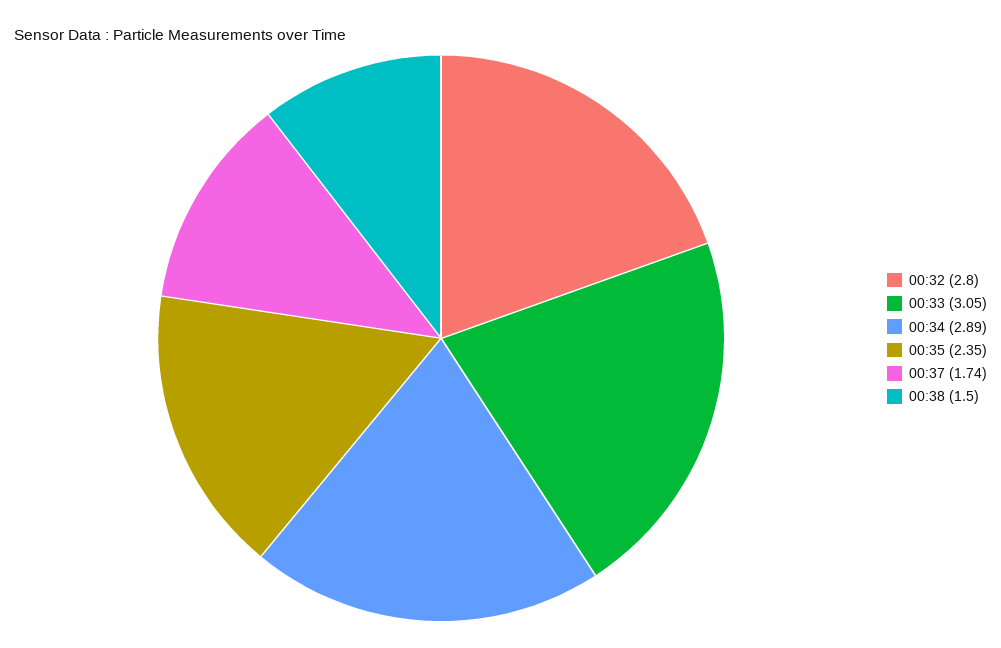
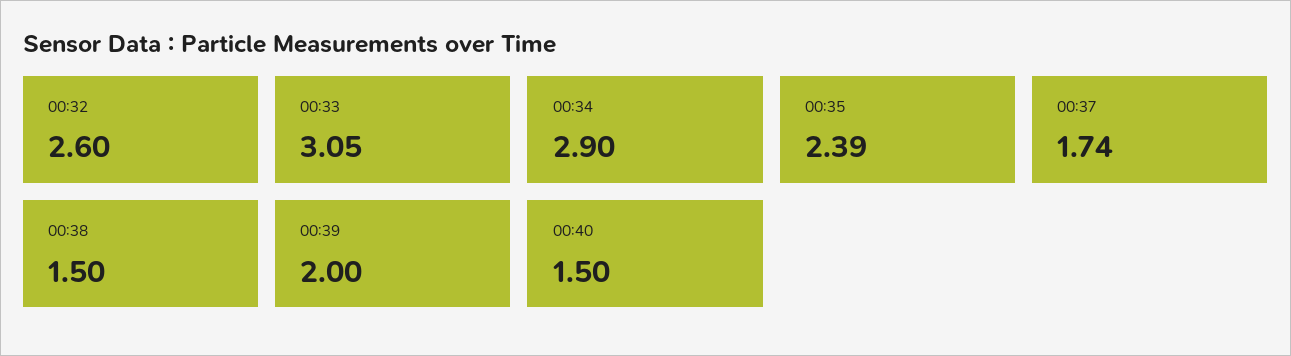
00:32: 2.8 -> 2.6
00:34: 2.89 -> 2.9
00:35: 2.35 -> 2.39
00:39: none -> 2
00:40: none -> 1.5

